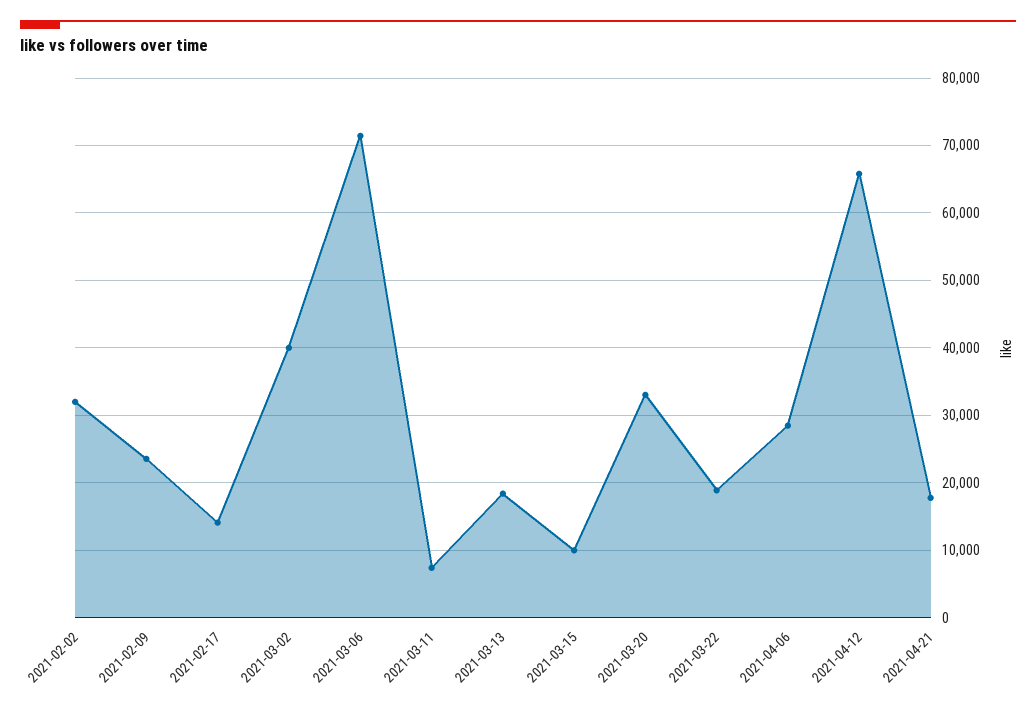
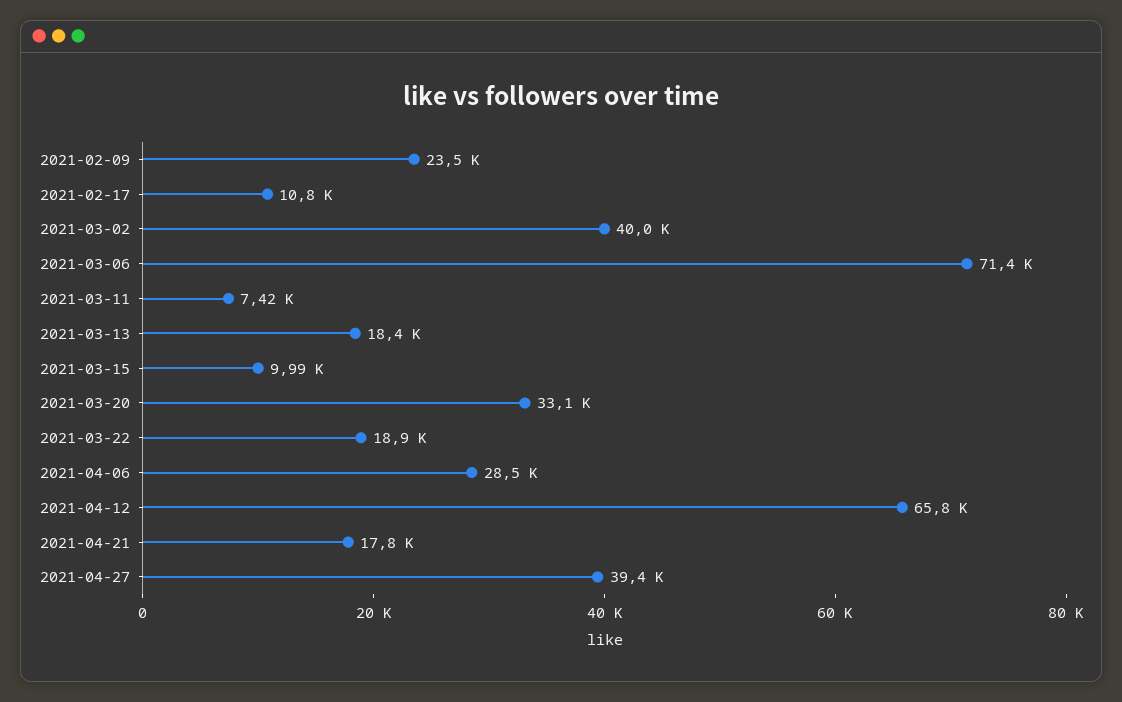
2021-02-02: 32000 -> none
2021-02-17: 14000 -> 10800
2021-04-27: none -> 39400

